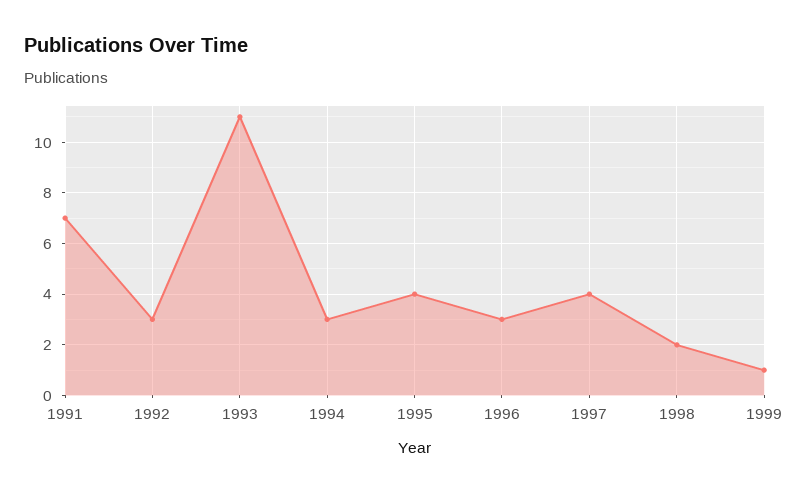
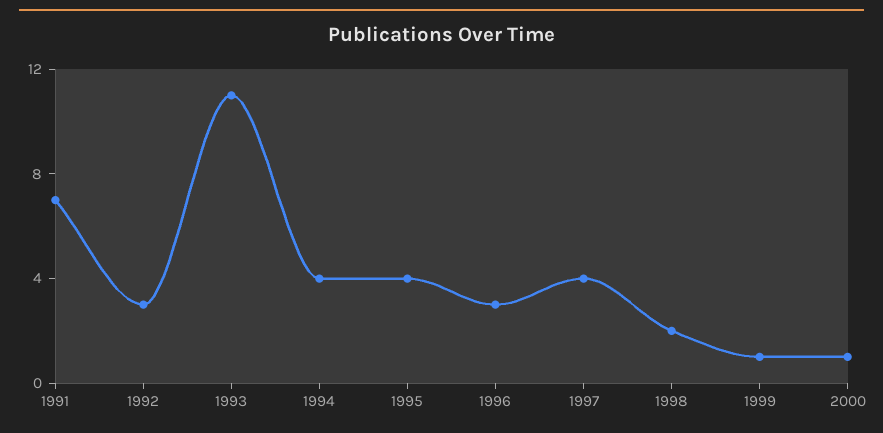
1994: 3 -> 4
2000: none -> 1

